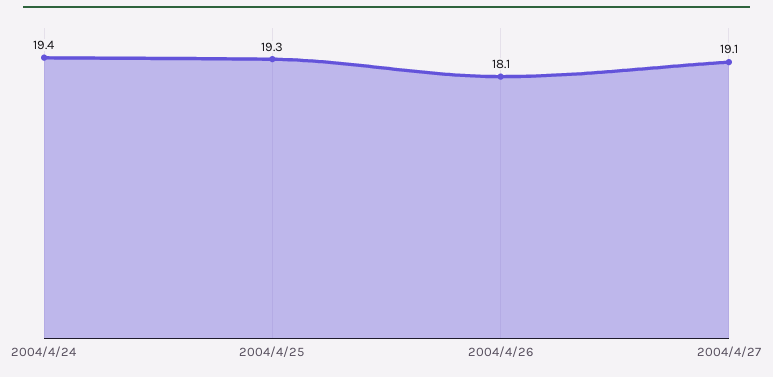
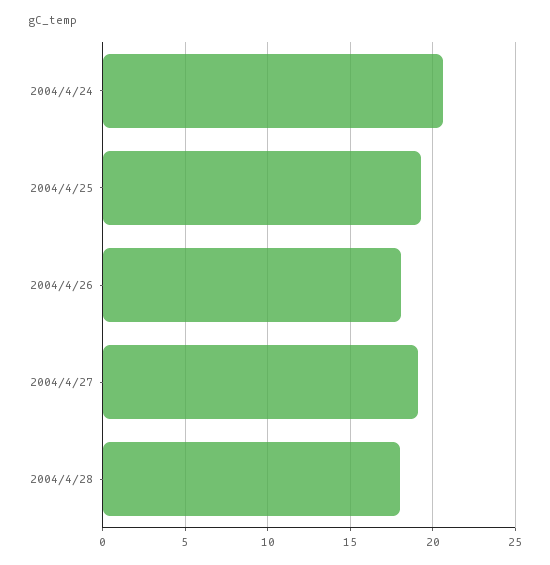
2004/4/24: 19.4 -> 20.5
2004/4/28: none -> 18

